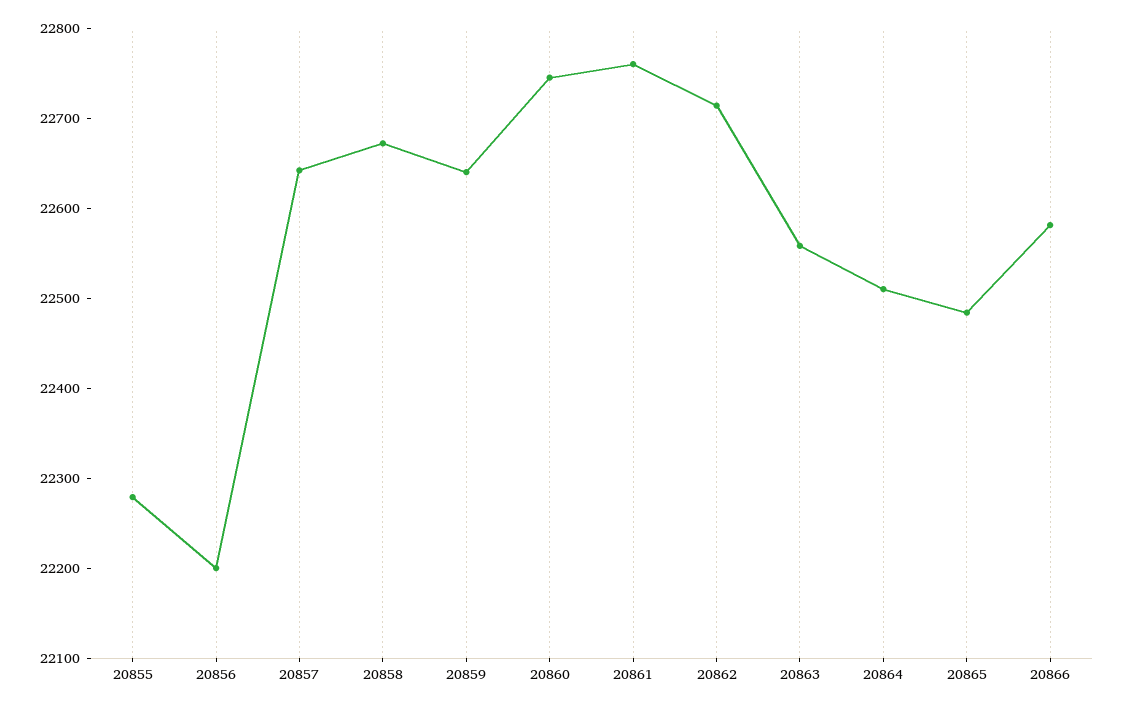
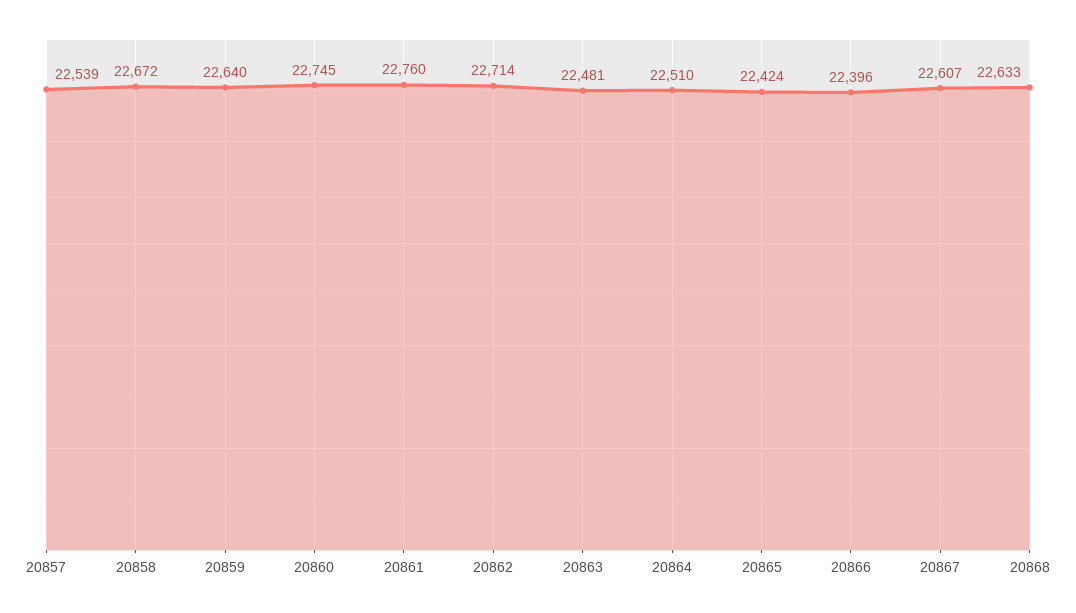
20855: 22280 -> none
20856: 22200 -> none
20857: 22640 -> 22539
20863: 22560 -> 22481
20865: 22480 -> 22424
20866: 22580 -> 22396
20867: none -> 22607
20868: none -> 22633

